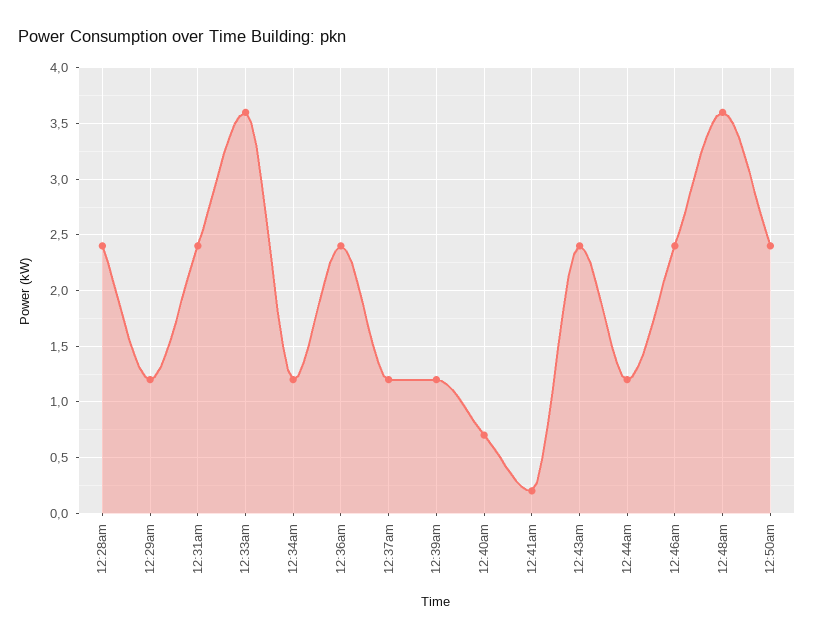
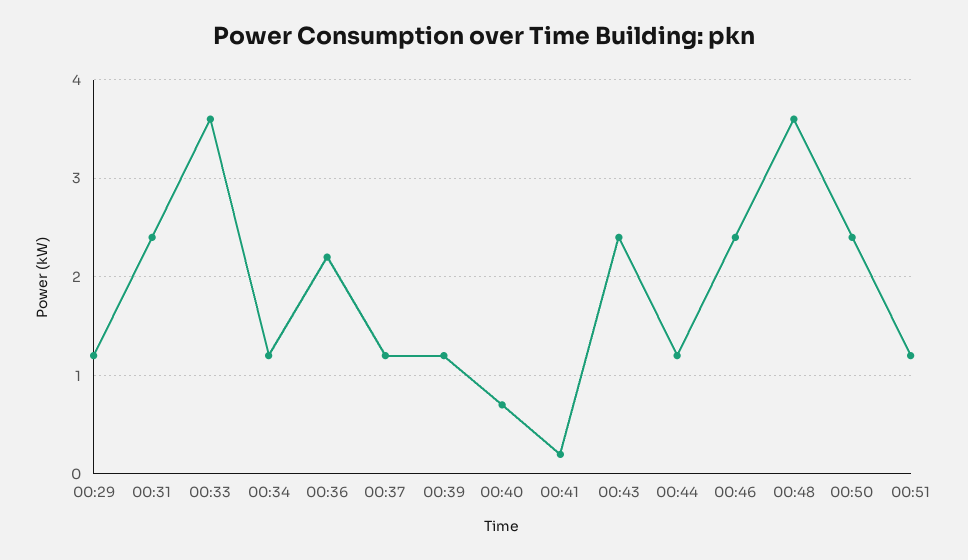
12:28am: 2.4 -> none
12:36am: 2.4 -> 2.2
00:51: none -> 1.2

